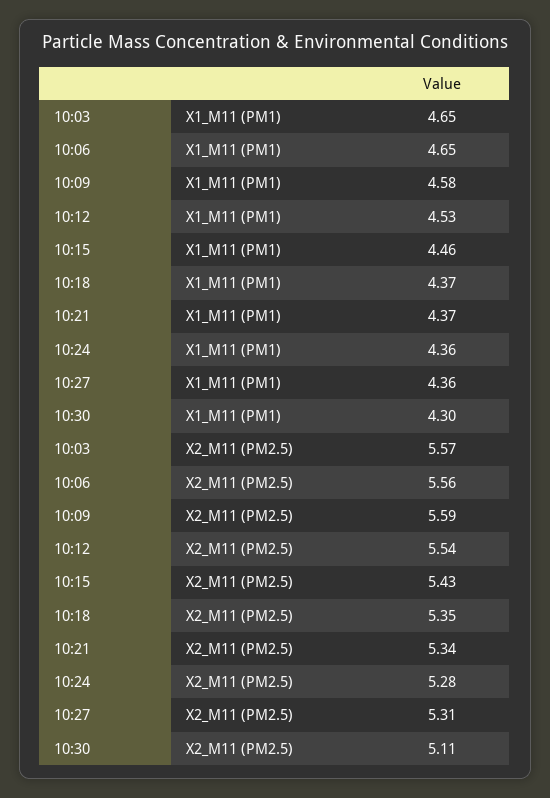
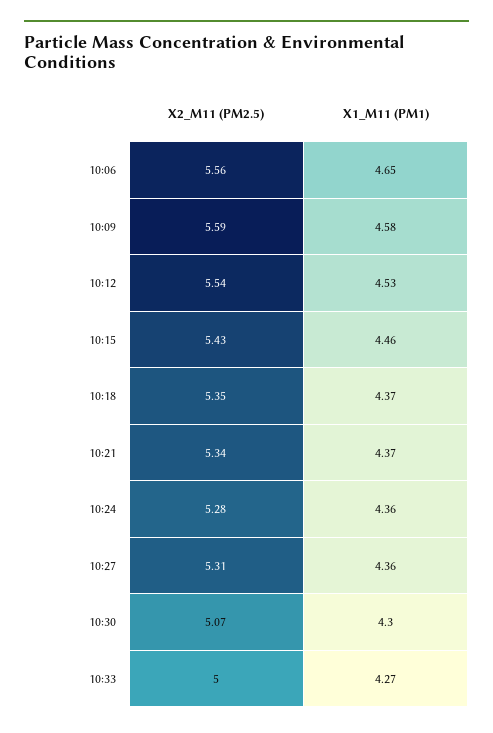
10:03, X1_M11 (PM1): 4.65 -> none
10:03, X2_M11 (PM2.5): 5.57 -> none
10:30, X2_M11 (PM2.5): 5.11 -> 5.07
10:33, X2_M11 (PM2.5): none -> 5
10:33, X1_M11 (PM1): none -> 4.27

